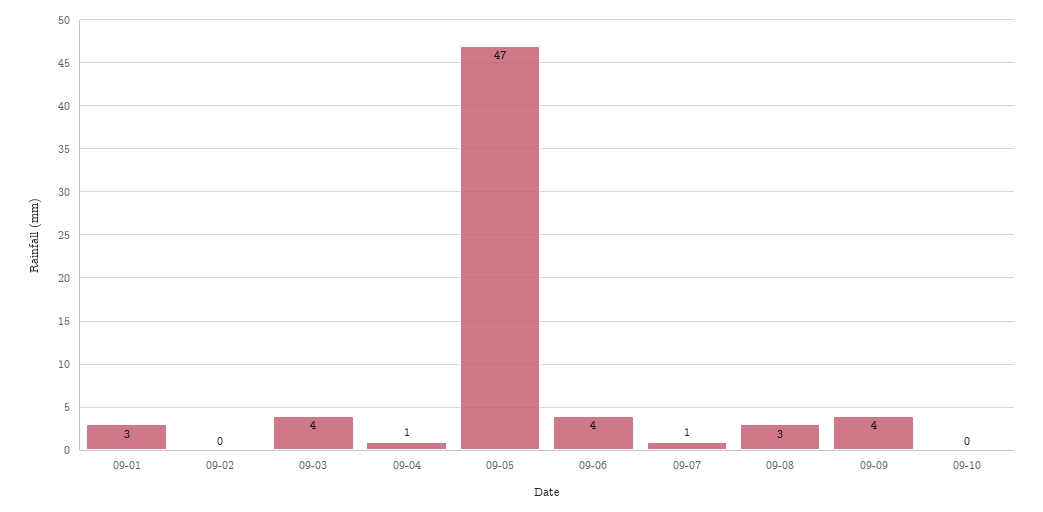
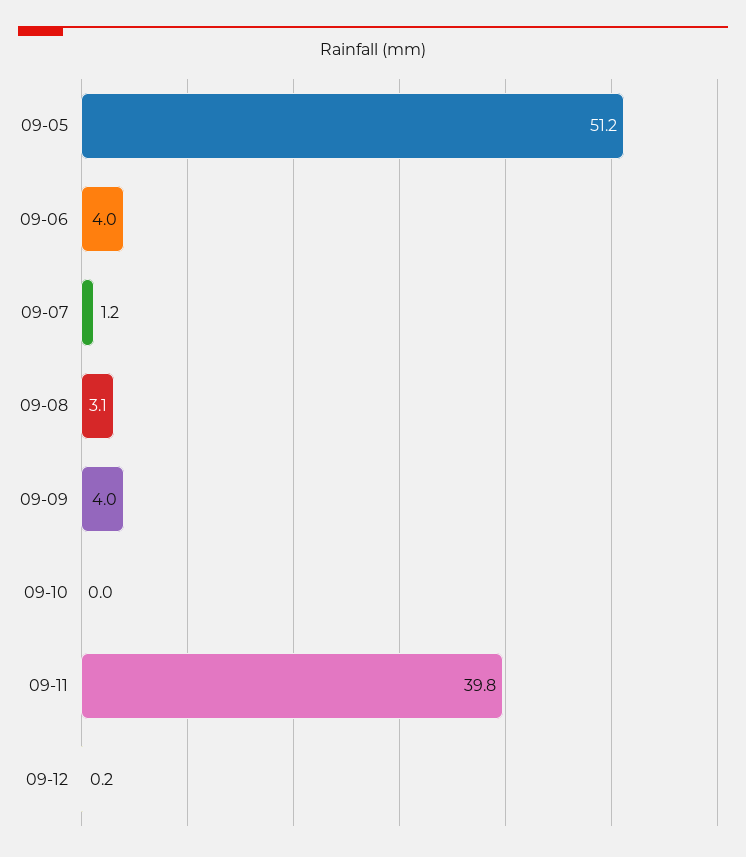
09-01: 3 -> none
09-02: 0 -> none
09-03: 4 -> none
09-04: 1 -> none
09-05: 47 -> 51.2
09-11: none -> 39.8
09-12: none -> 0.2

